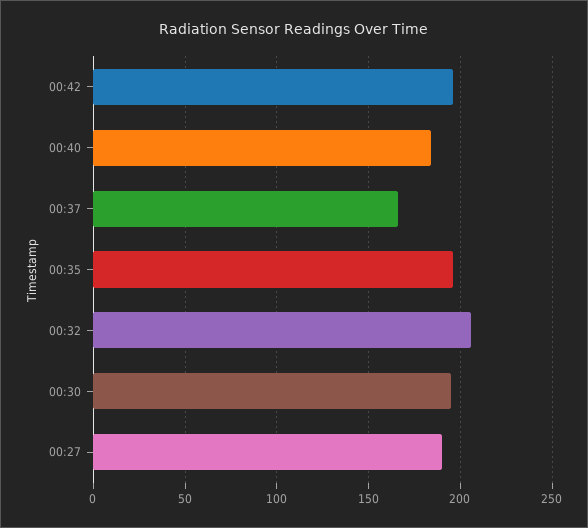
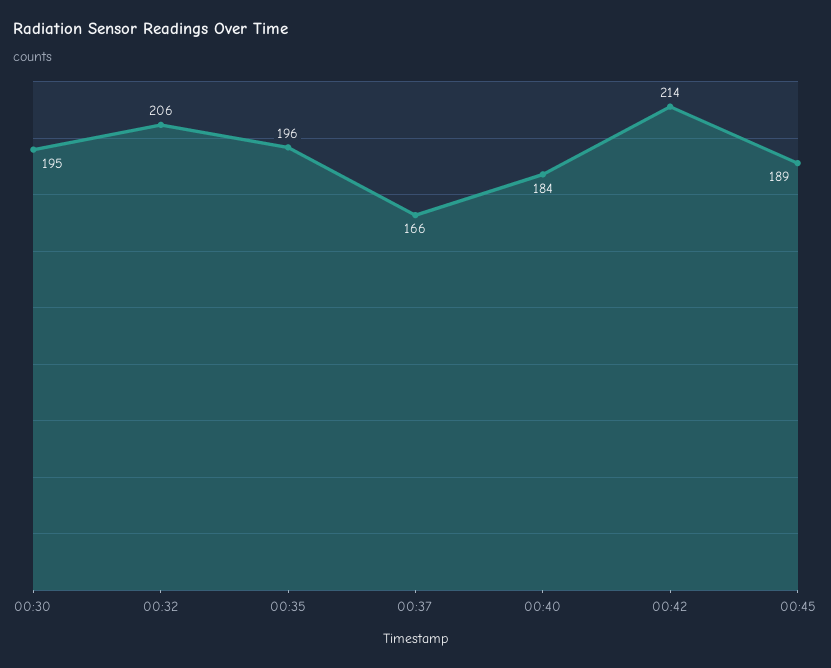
00:42: 195 -> 214
00:27: 190 -> none
00:45: none -> 189

